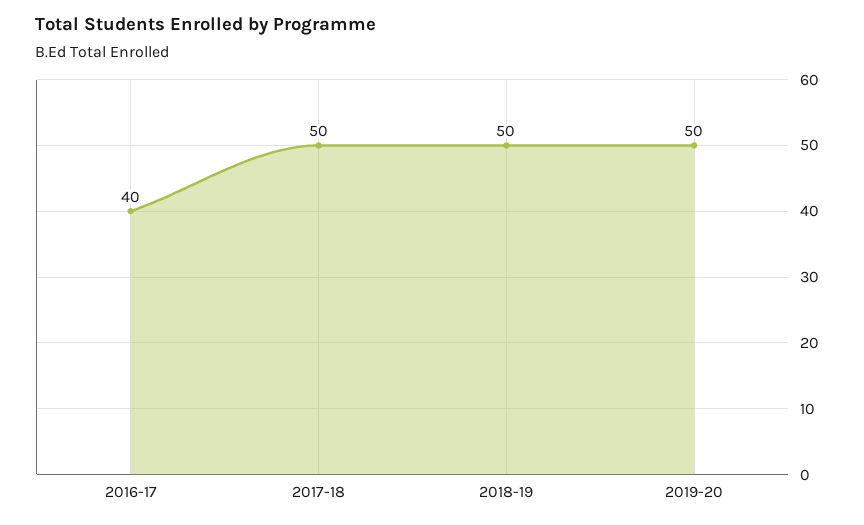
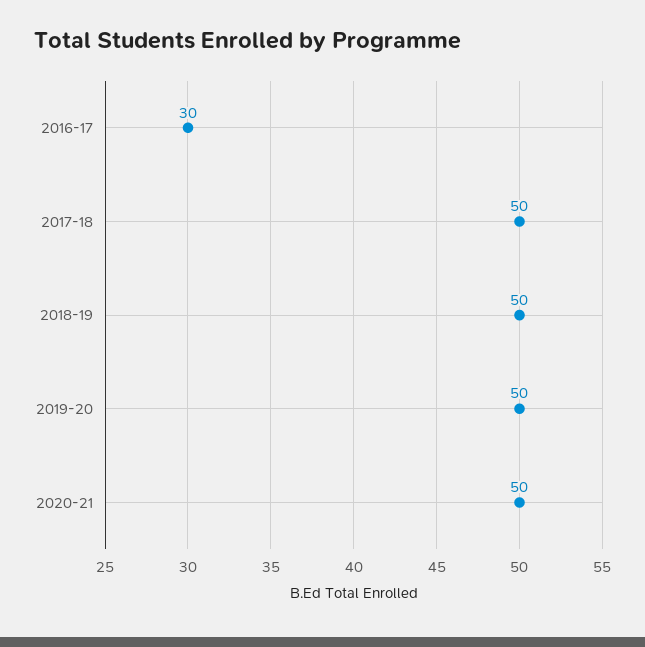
2016-17: 40 -> 30
2020-21: none -> 50

